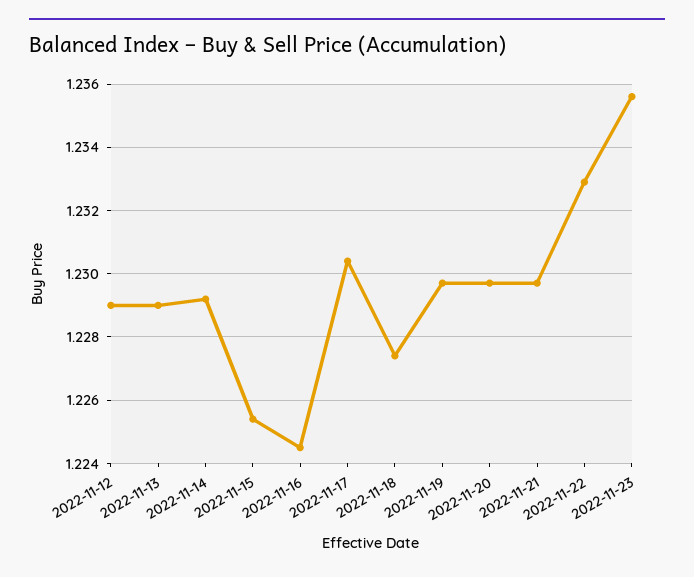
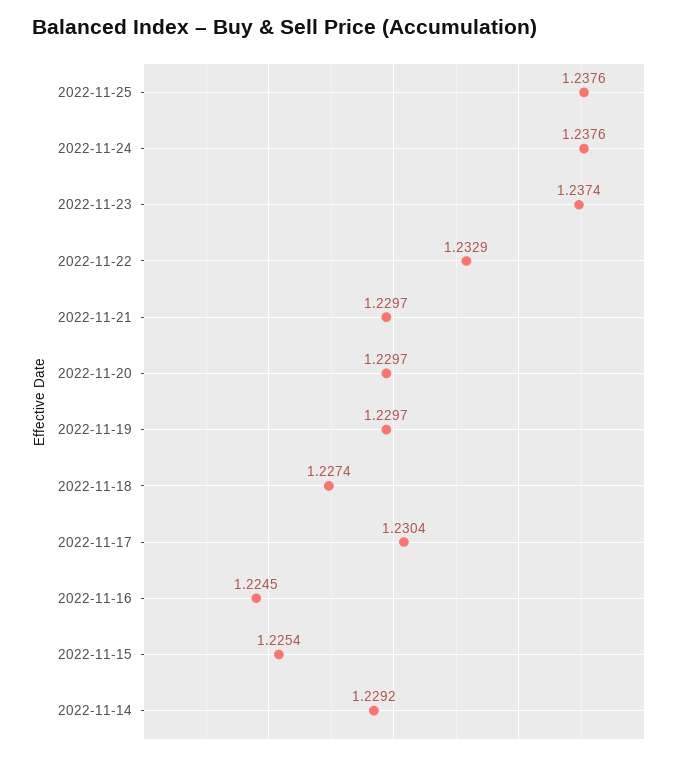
2022-11-12: 1.229 -> none
2022-11-13: 1.229 -> none
2022-11-23: 1.2355 -> 1.2374
2022-11-25: none -> 1.2376
2022-11-24: none -> 1.2376

